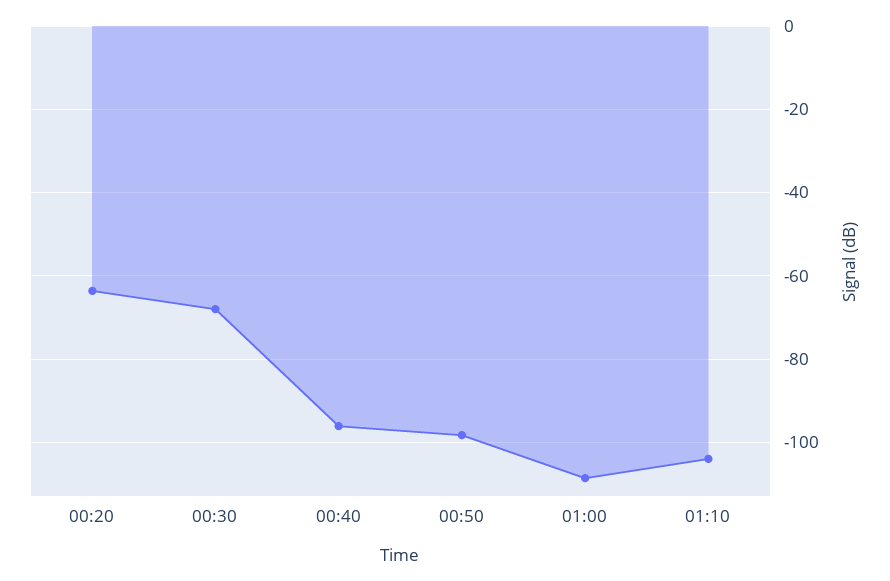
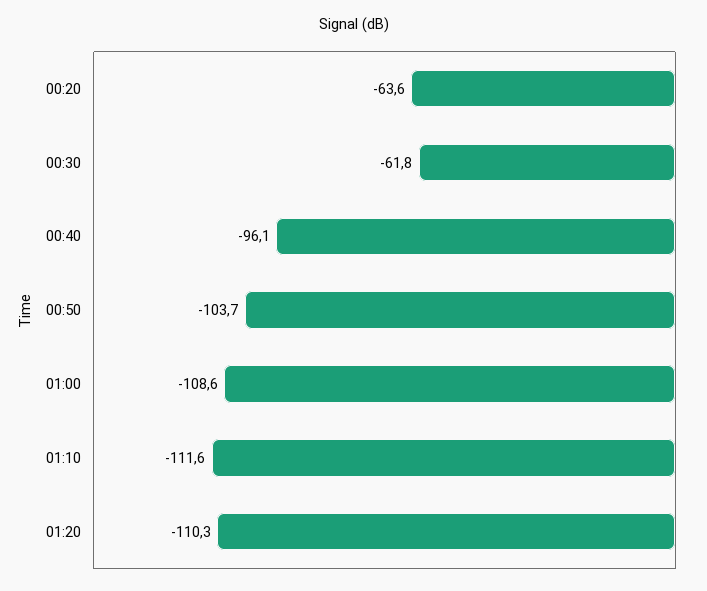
00:30: -68 -> -61.8
00:50: -98 -> -103.7
01:10: -104 -> -111.6
01:20: none -> -110.3

